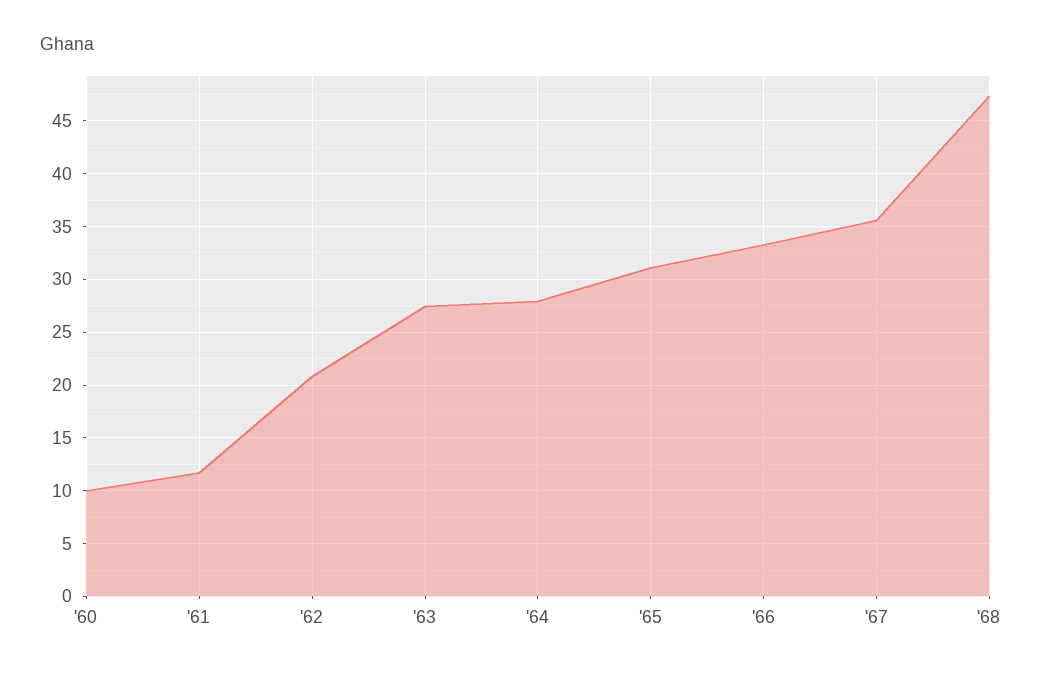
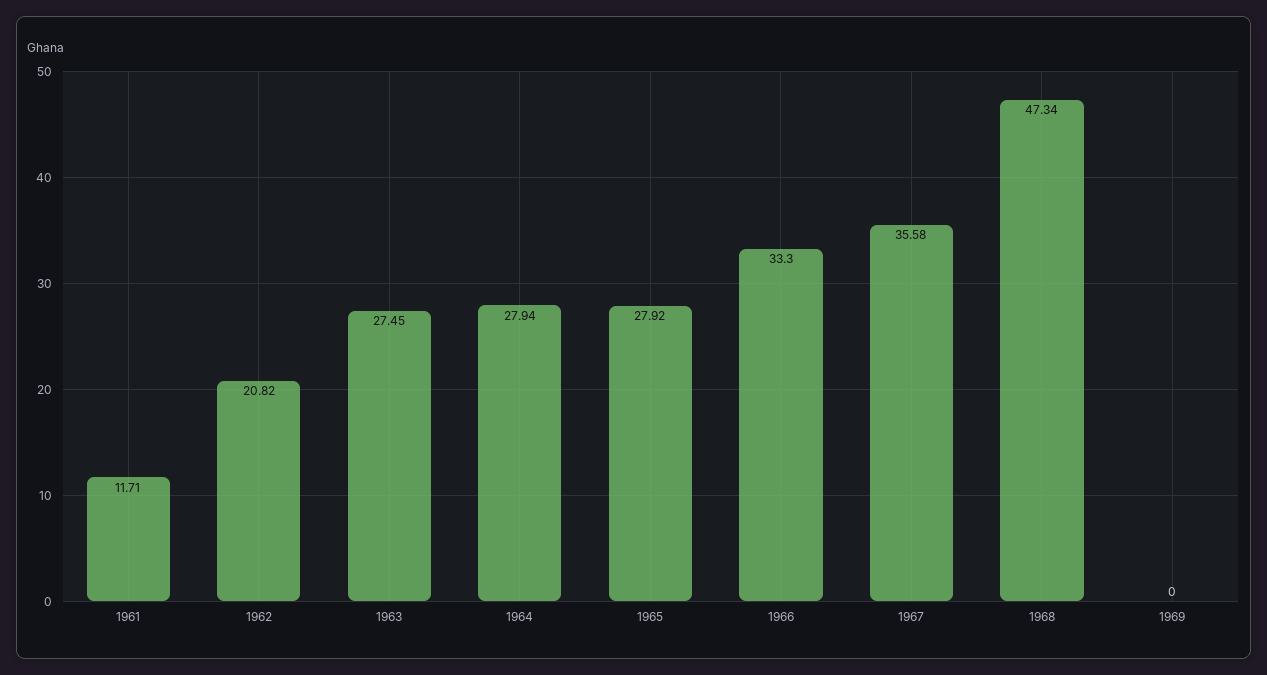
'60: 10 -> none
'65: 31 -> 27.92
1969: none -> 0

